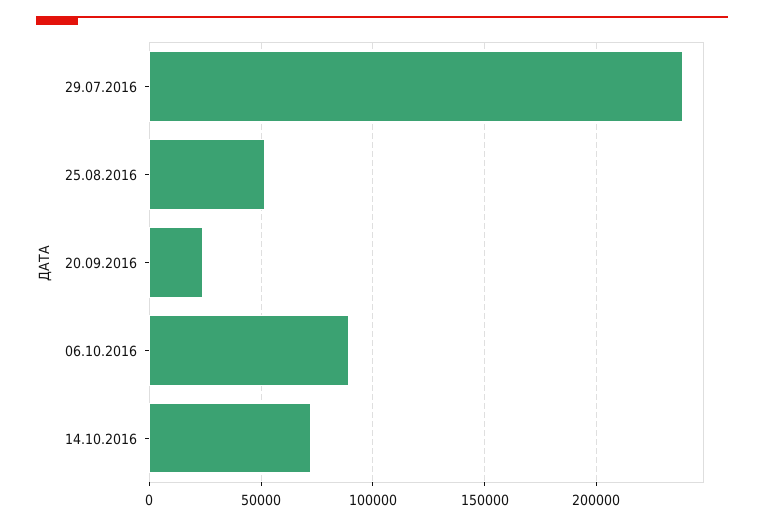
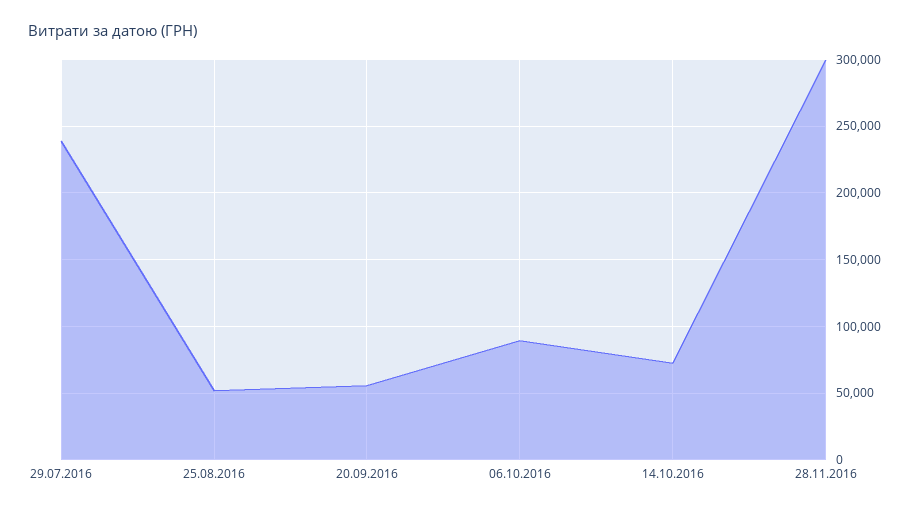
20.09.2016: 25000 -> 55000
28.11.2016: none -> 300000

